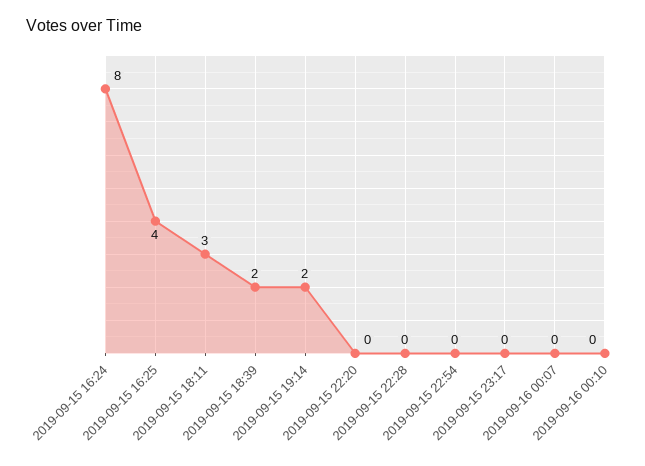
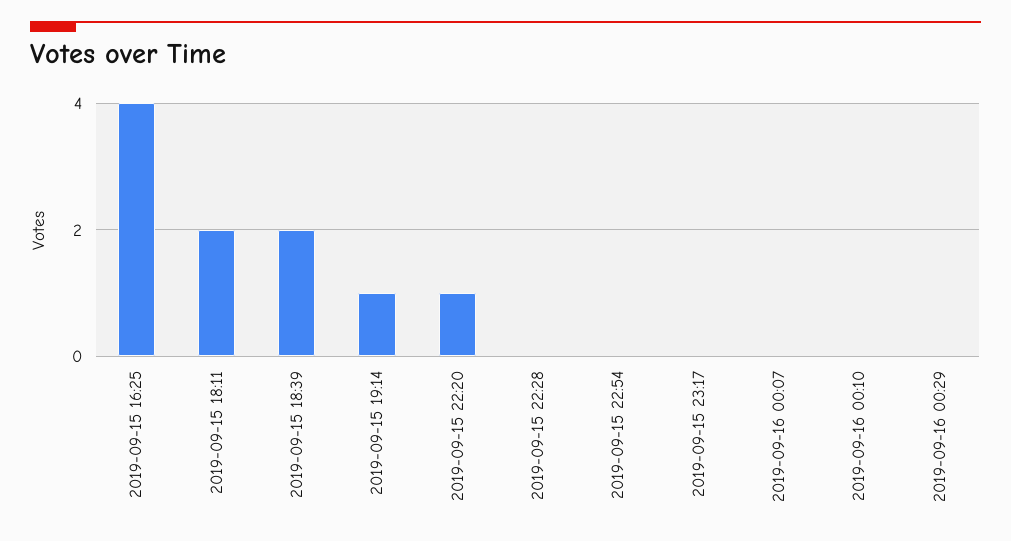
2019-09-15 16:24: 8 -> none
2019-09-15 18:11: 3 -> 2
2019-09-15 19:14: 2 -> 1
2019-09-15 22:20: 0 -> 1
2019-09-16 00:29: none -> 0

